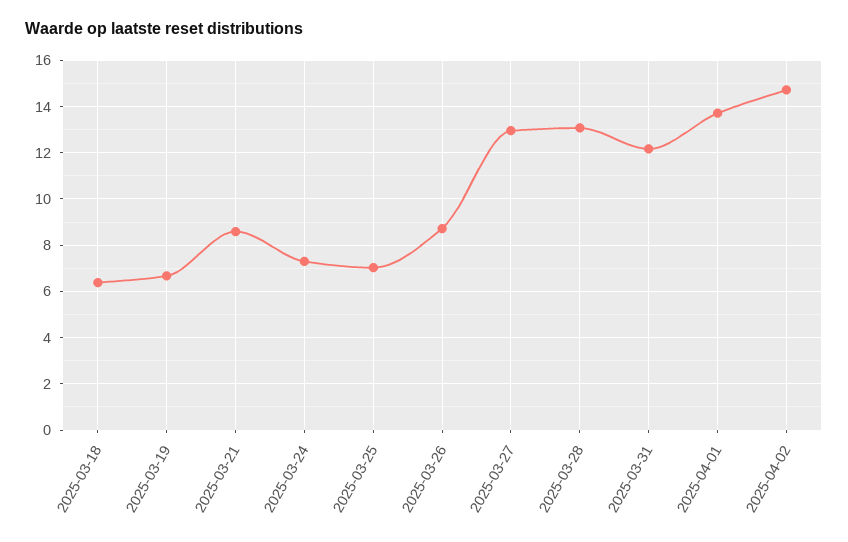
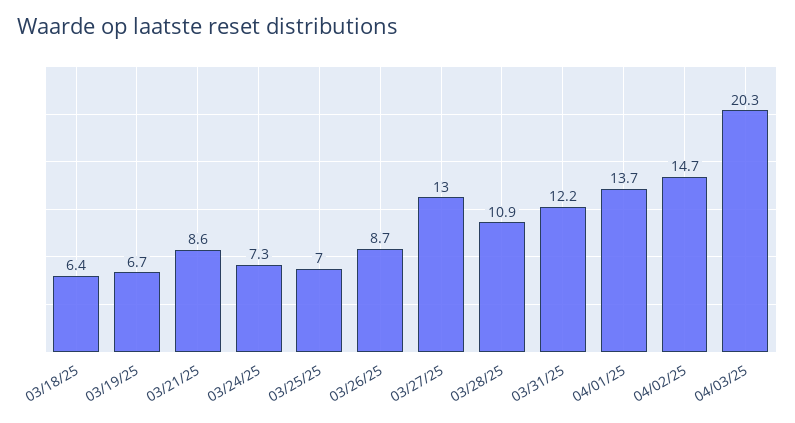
2025-03-28: 13 -> 10.9
04/03/25: none -> 20.3

